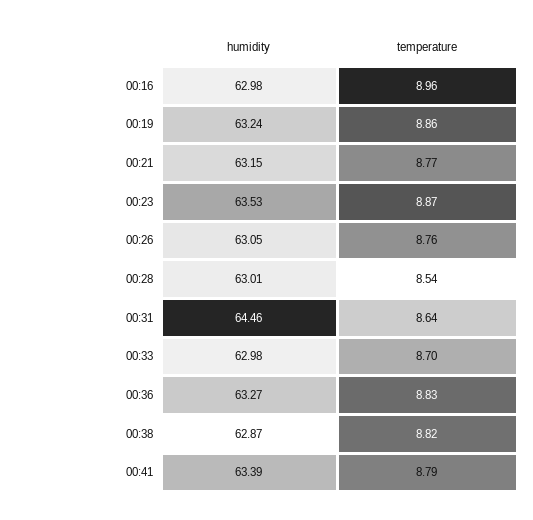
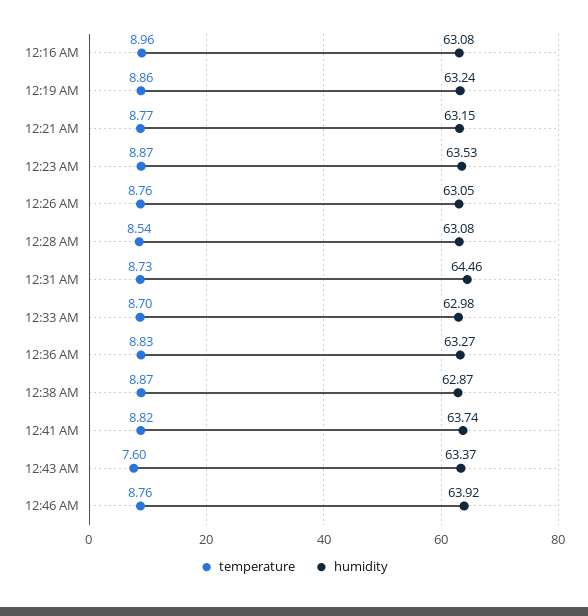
humidity, 00:16: 62.98 -> 63.08
humidity, 00:28: 63.01 -> 63.08
temperature, 00:31: 8.64 -> 8.73
temperature, 00:38: 8.82 -> 8.87
humidity, 00:41: 63.39 -> 63.74
temperature, 00:41: 8.79 -> 8.82
temperature, 12:43 AM: none -> 7.6
humidity, 12:43 AM: none -> 63.37
temperature, 12:46 AM: none -> 8.76
humidity, 12:46 AM: none -> 63.92

